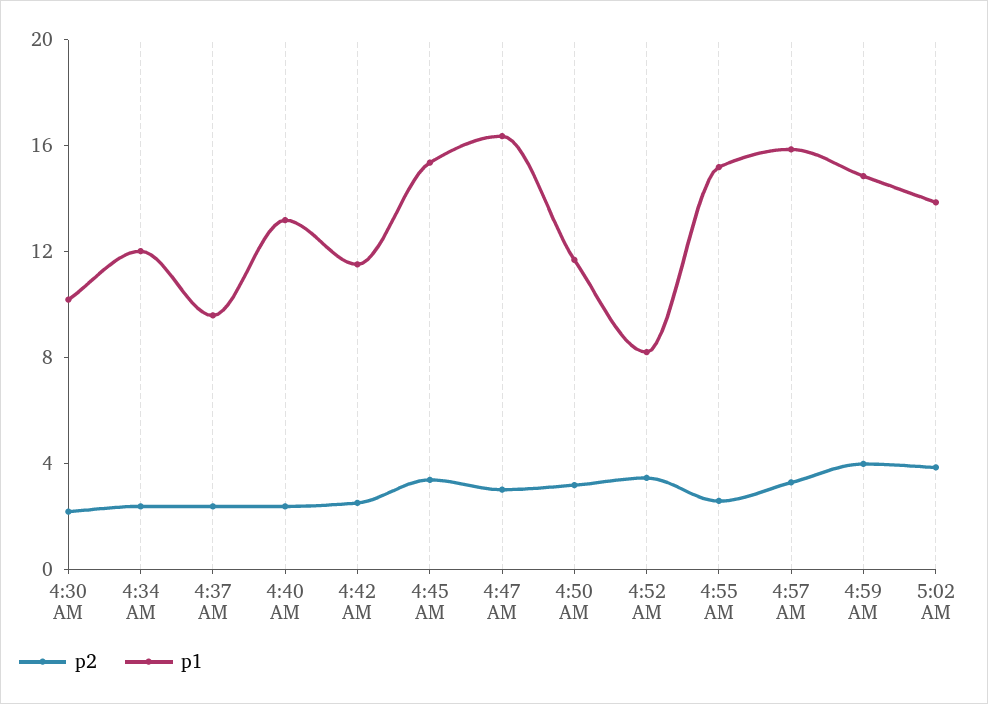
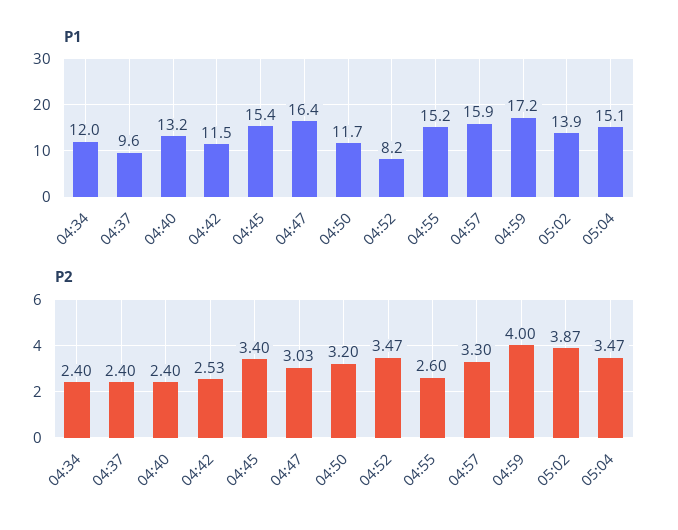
p2, 4:30 AM: 2 -> none
p1, 4:30 AM: 10 -> none
p1, 4:59 AM: 15 -> 17.2
p1, 05:04: none -> 15.1
p2, 05:04: none -> 3.47

